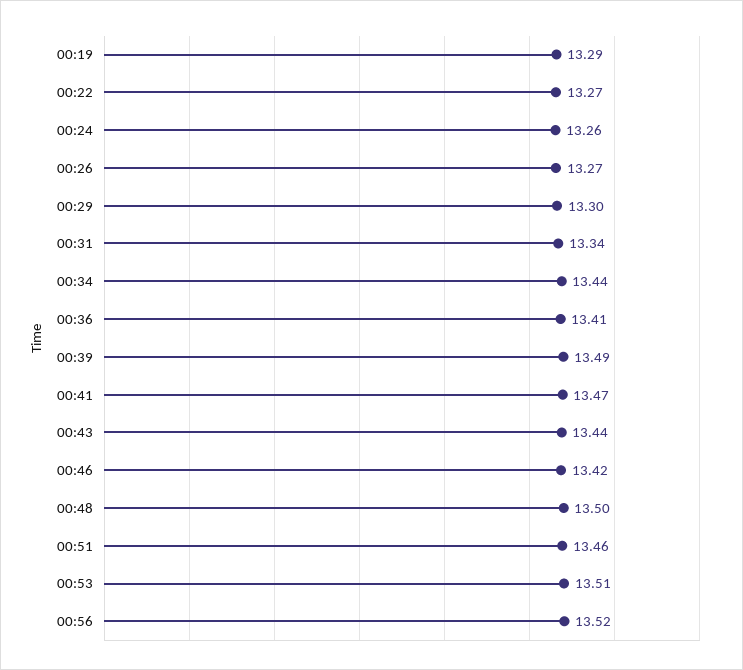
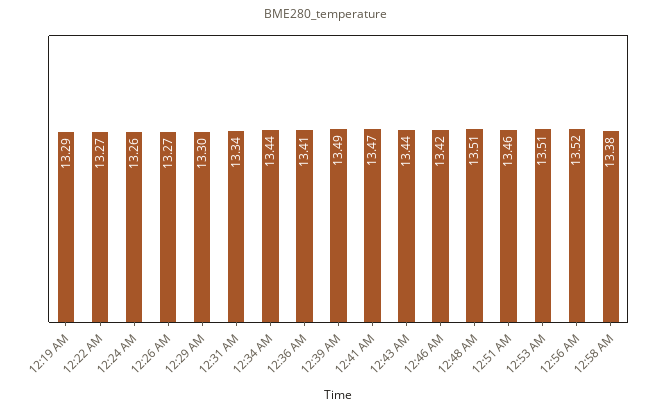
00:48: 13.5 -> 13.51
12:58 AM: none -> 13.38

